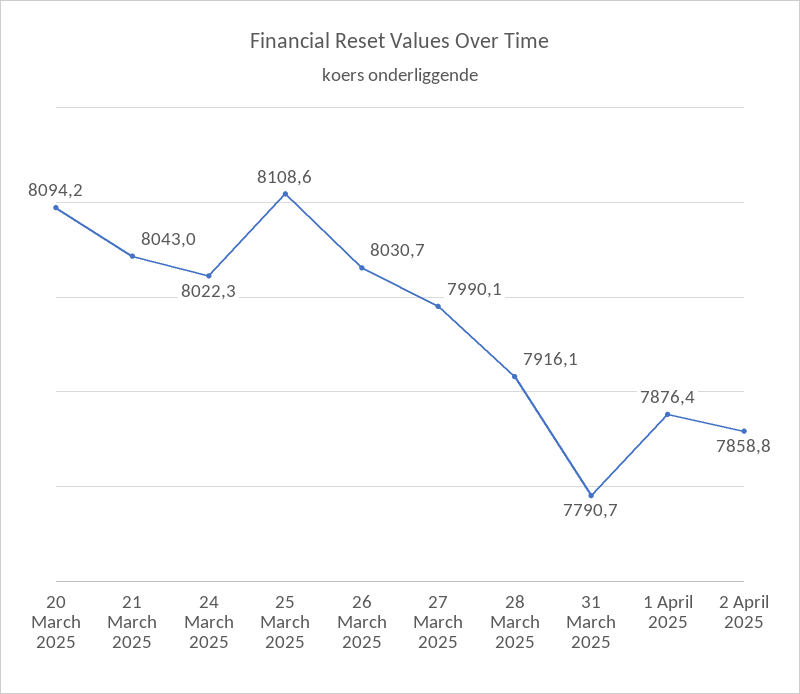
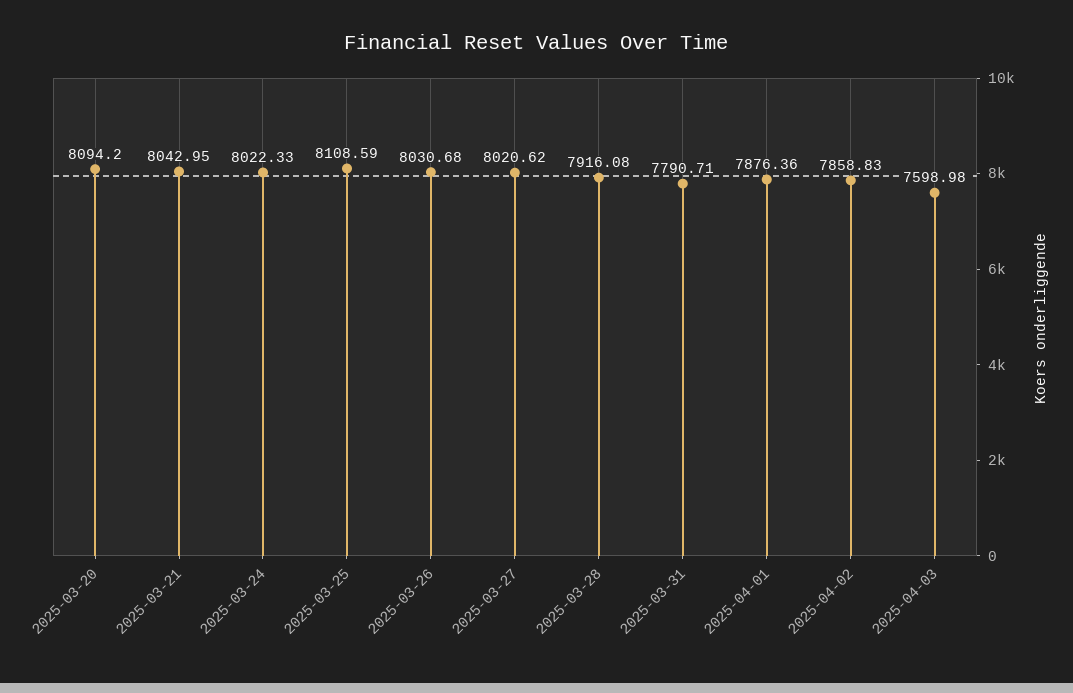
27 March 2025: 7990.1 -> 8020.62
2025-04-03: none -> 7598.98

